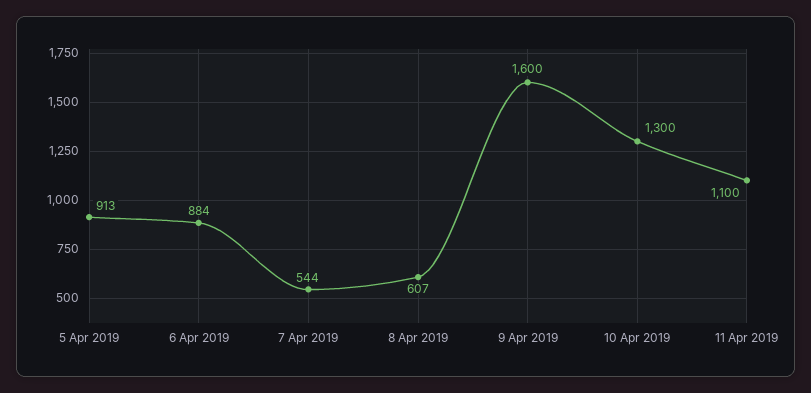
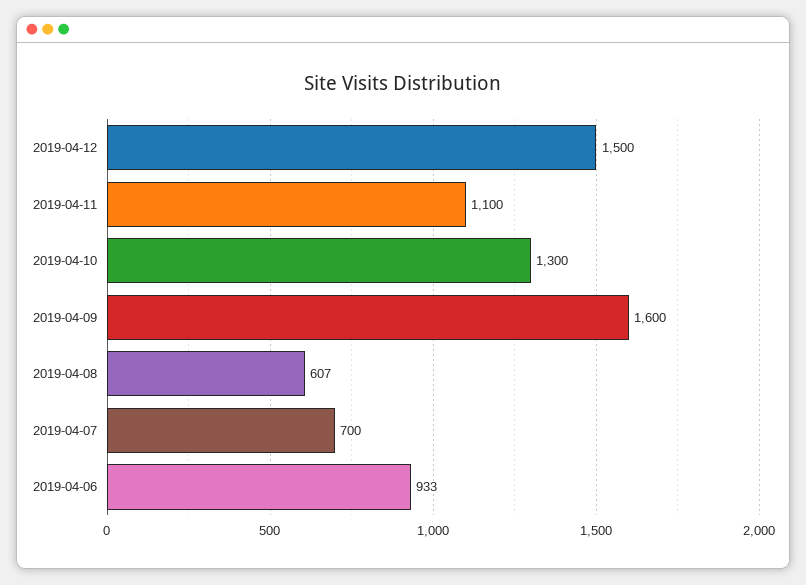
5 Apr 2019: 913 -> none
6 Apr 2019: 884 -> 933
7 Apr 2019: 544 -> 700
2019-04-12: none -> 1500

